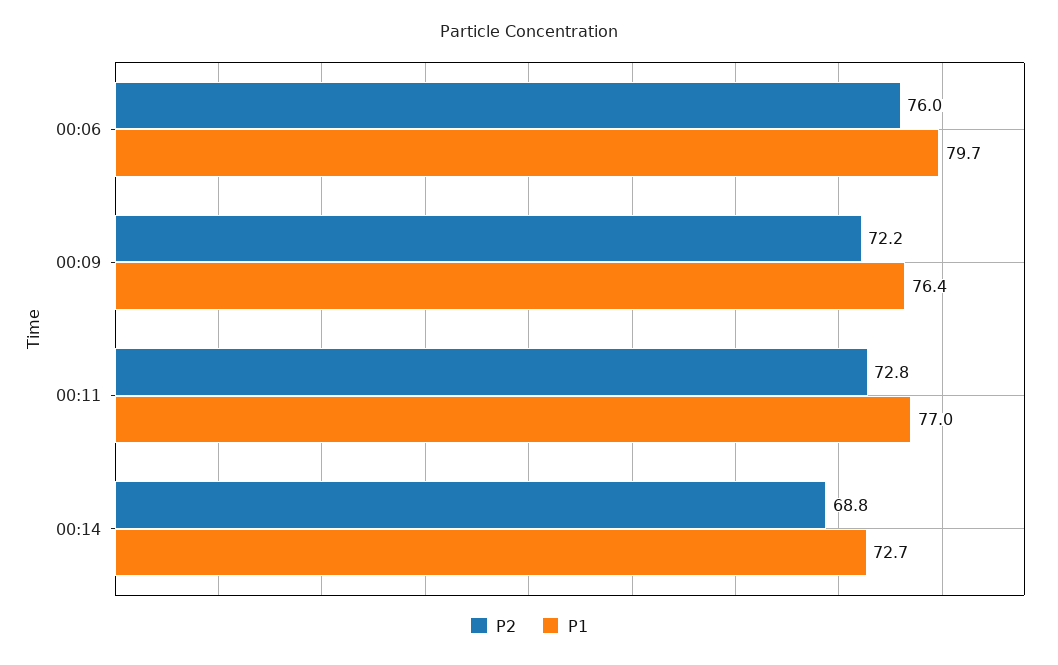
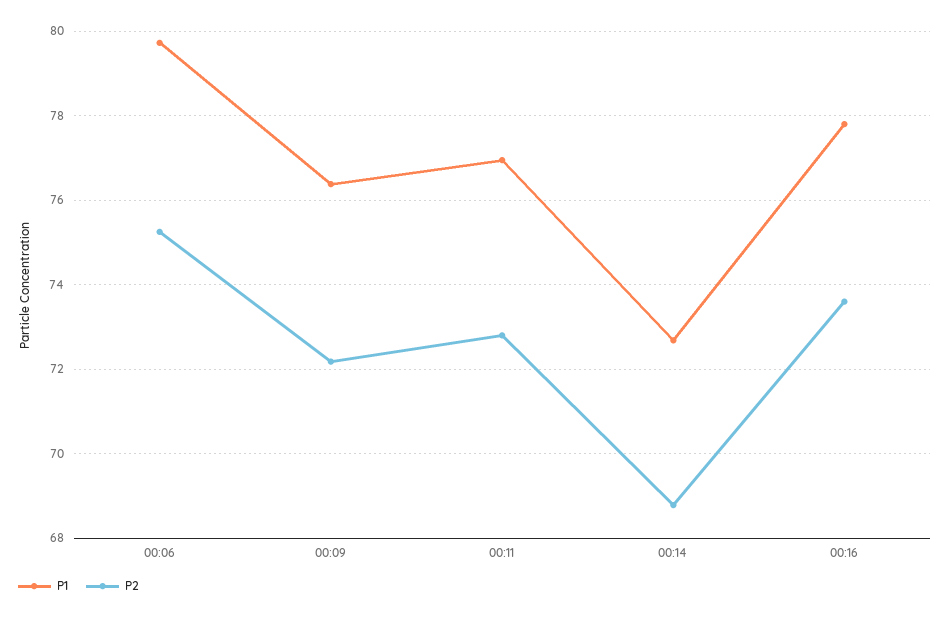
P2, 00:06: 76 -> 75.2
P1, 00:16: none -> 77.8
P2, 00:16: none -> 73.6

